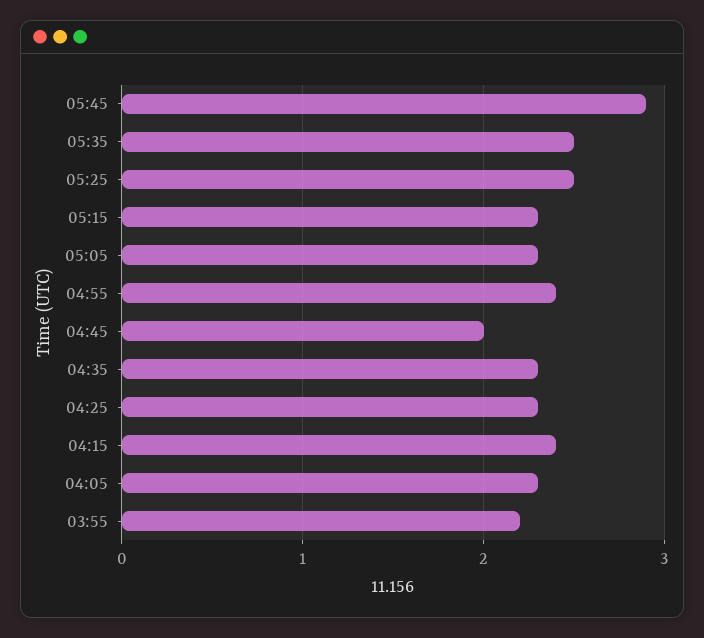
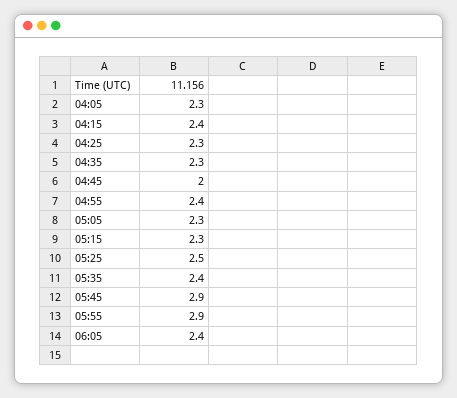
05:35: 2.5 -> 2.4
03:55: 2.2 -> none
05:55: none -> 2.9
06:05: none -> 2.4

